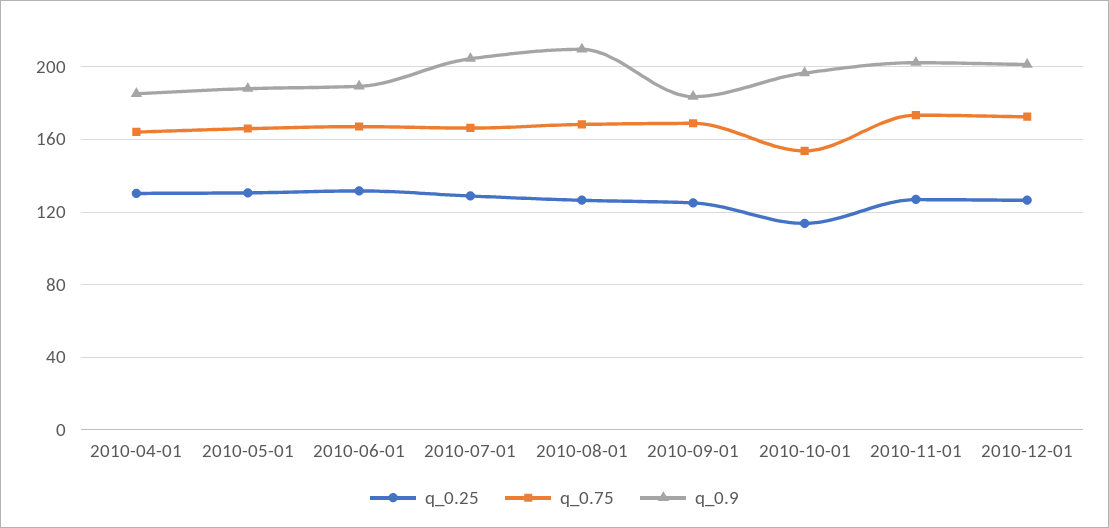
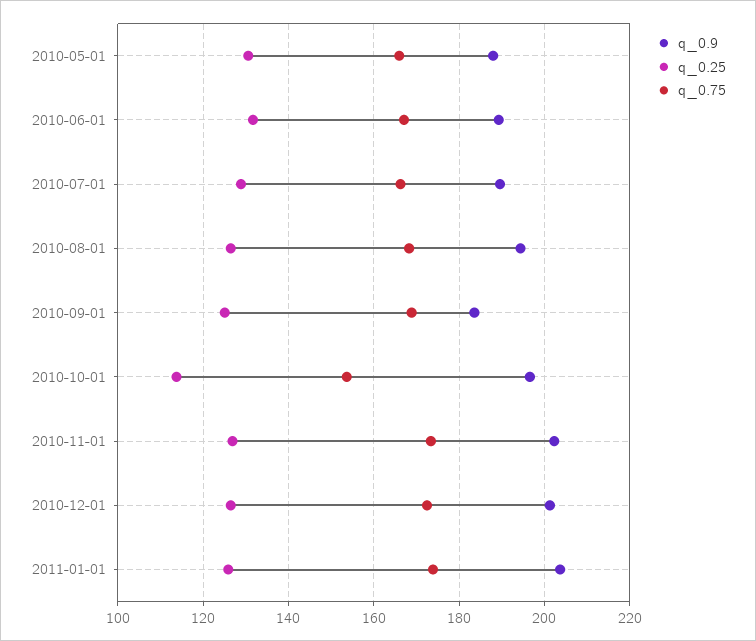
q_0.25, 2010-04-01: 130 -> none
q_0.75, 2010-04-01: 165 -> none
q_0.9, 2010-04-01: 185 -> none
q_0.9, 2010-07-01: 205 -> 190
q_0.9, 2010-08-01: 210 -> 194
q_0.9, 2011-01-01: none -> 204
q_0.25, 2011-01-01: none -> 126
q_0.75, 2011-01-01: none -> 174

